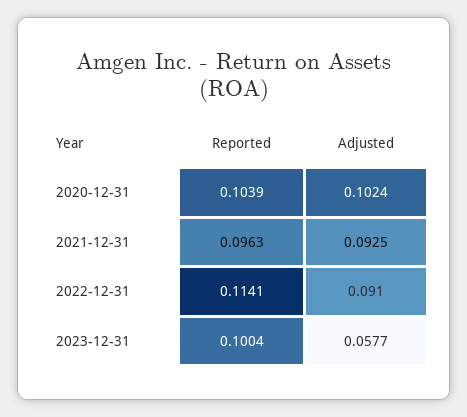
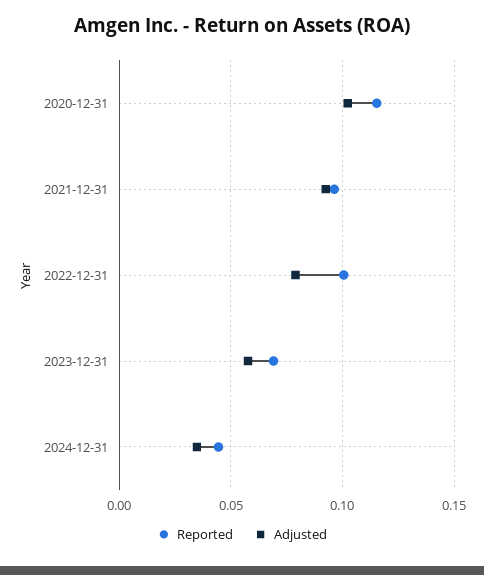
Reported, 2020-12-31: 0.1039 -> 0.115
Reported, 2022-12-31: 0.1141 -> 0.1
Adjusted, 2022-12-31: 0.091 -> 0.08
Reported, 2023-12-31: 0.1004 -> 0.07
Reported, 2024-12-31: none -> 0.045
Adjusted, 2024-12-31: none -> 0.035

